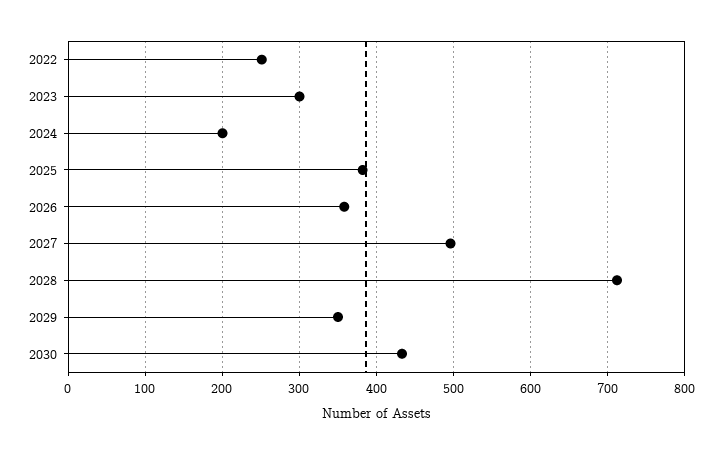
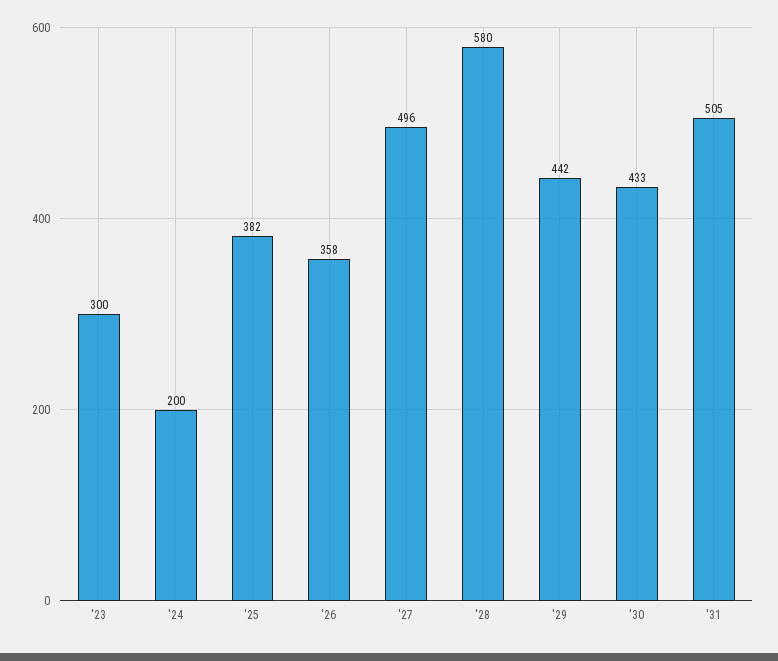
2022: 250 -> none
2028: 710 -> 580
2029: 350 -> 442
'31: none -> 505

